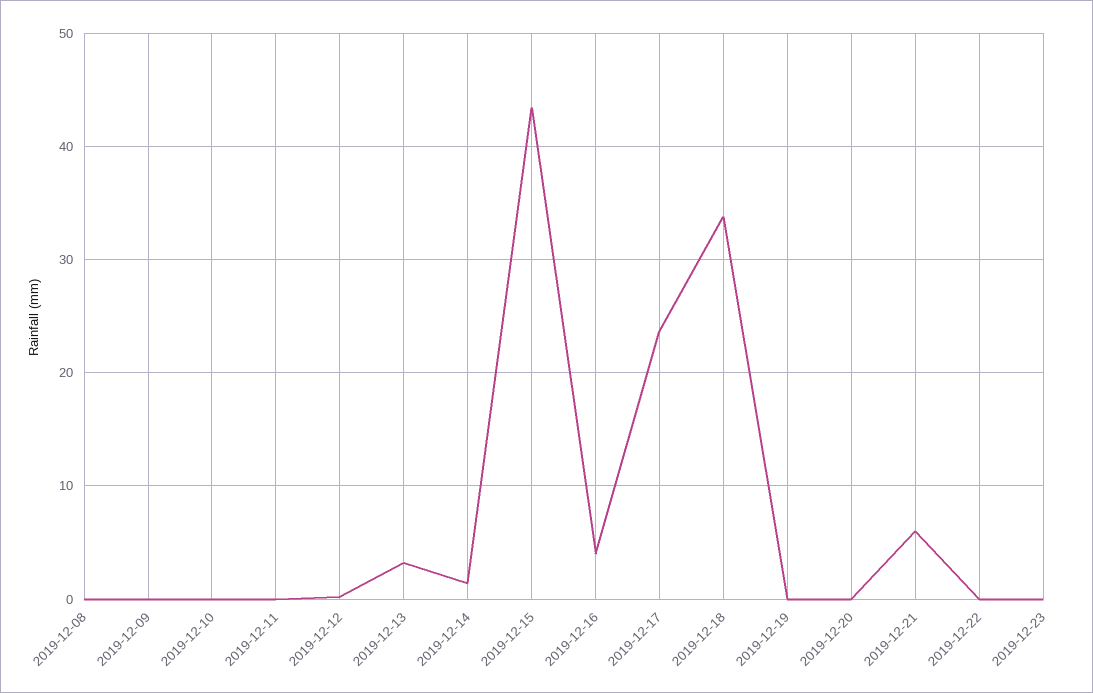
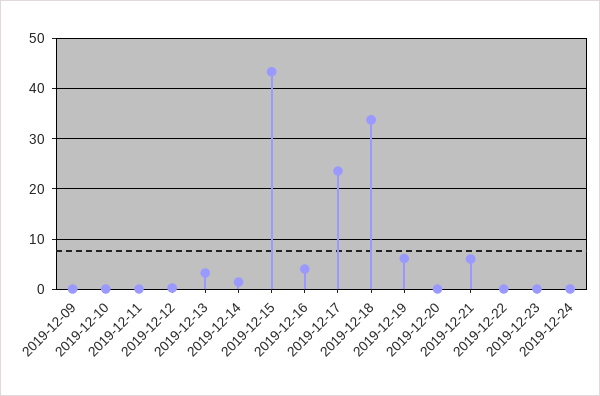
2019-12-08: 0 -> none
2019-12-19: 0 -> 6
2019-12-24: none -> 0

